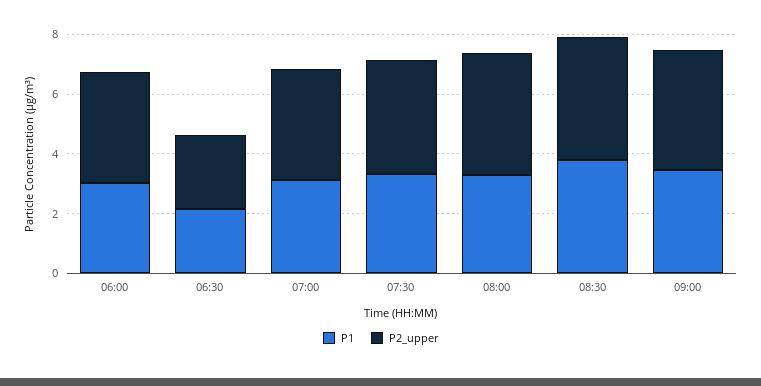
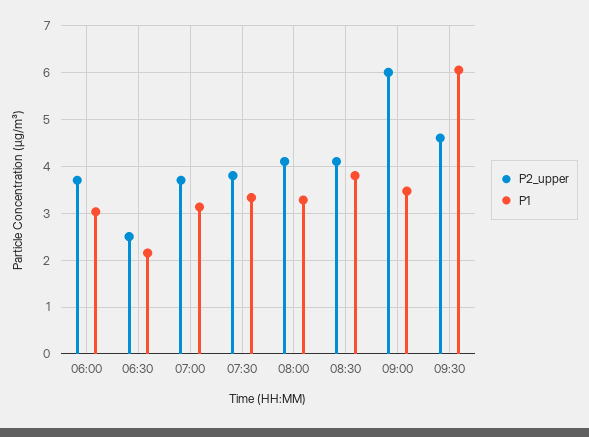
P2_upper, 09:00: 4 -> 6
P2_upper, 09:30: none -> 4.6
P1, 09:30: none -> 6

